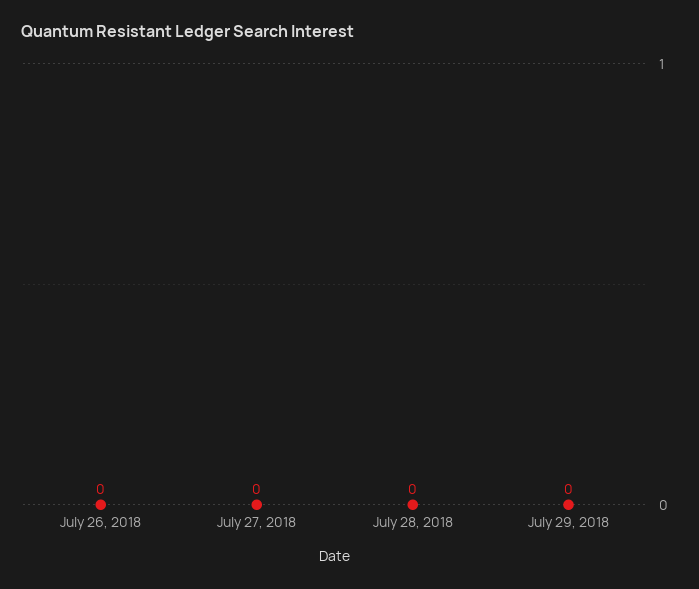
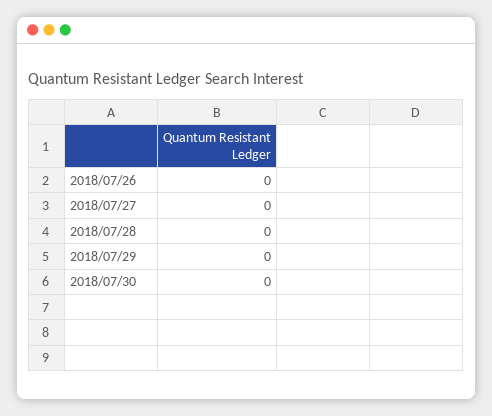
2018/07/30: none -> 0

